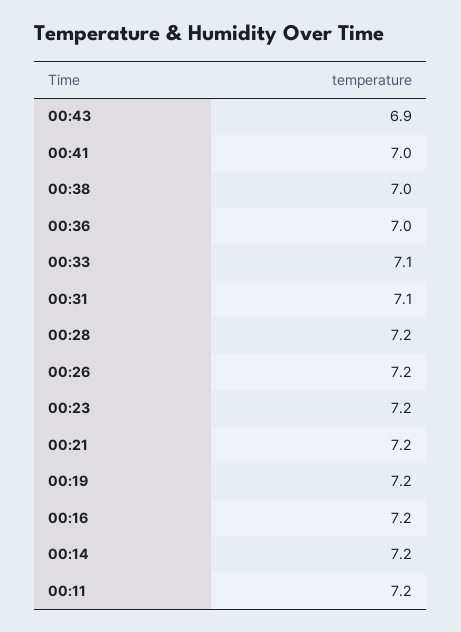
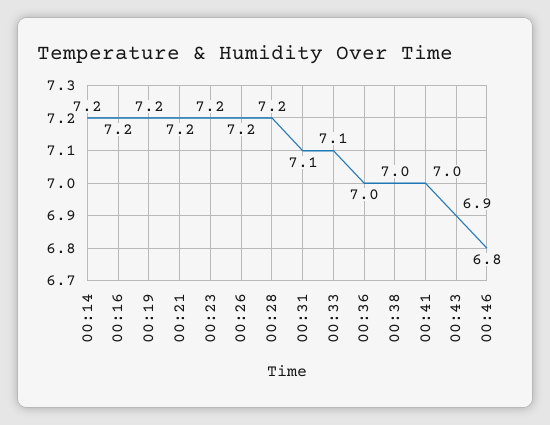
00:11: 7.2 -> none
00:46: none -> 6.8

